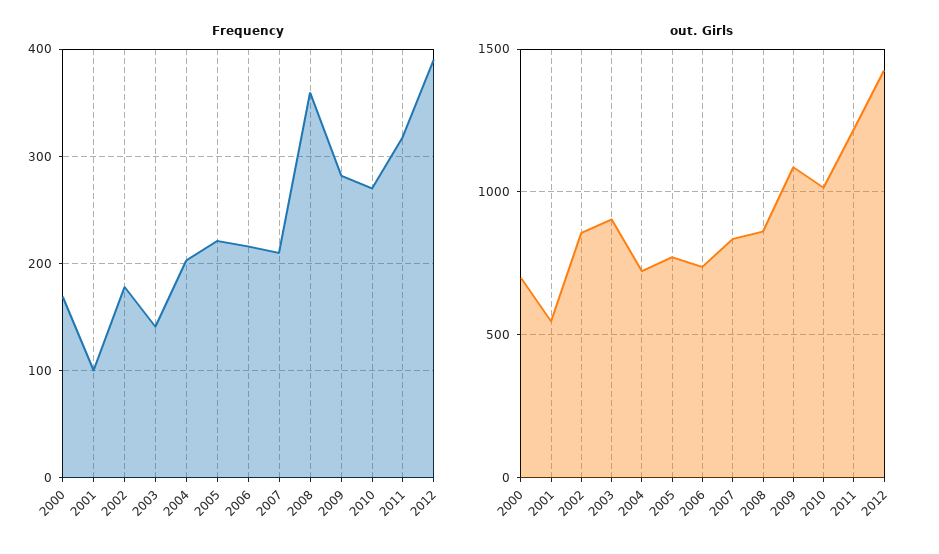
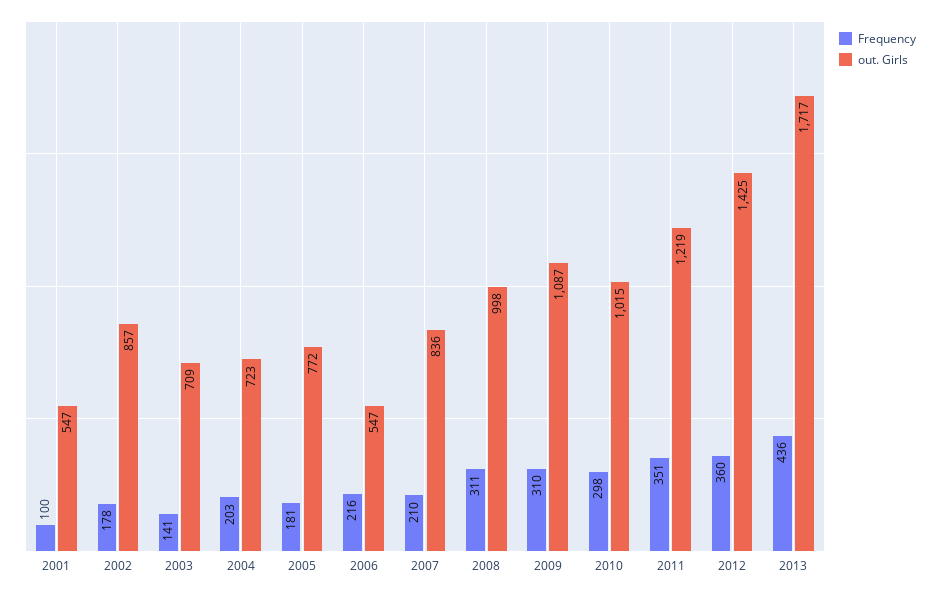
Frequency, 2000: 170 -> none
Frequency, 2005: 220 -> 181
Frequency, 2008: 360 -> 311
Frequency, 2009: 280 -> 310
Frequency, 2010: 270 -> 298
Frequency, 2011: 320 -> 351
Frequency, 2012: 390 -> 360
out. Girls, 2000: 700 -> none
out. Girls, 2003: 900 -> 709
out. Girls, 2006: 750 -> 547
out. Girls, 2008: 850 -> 998
Frequency, 2013: none -> 436
out. Girls, 2013: none -> 1717

